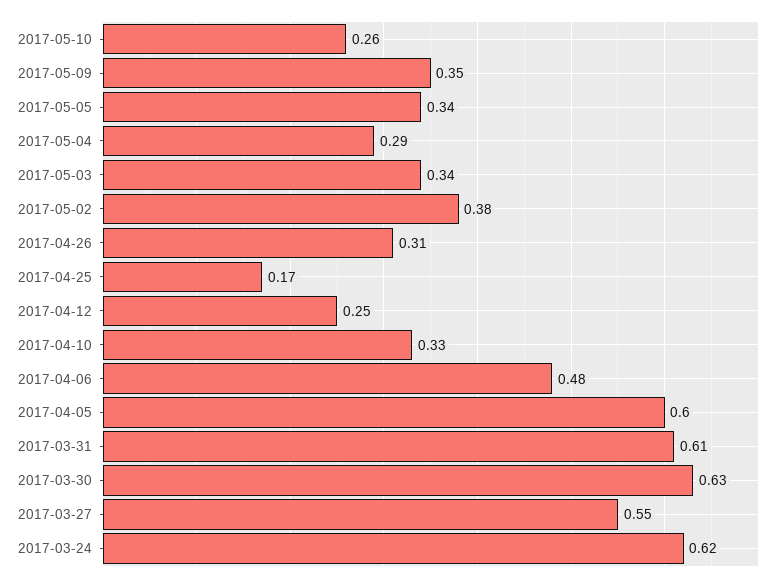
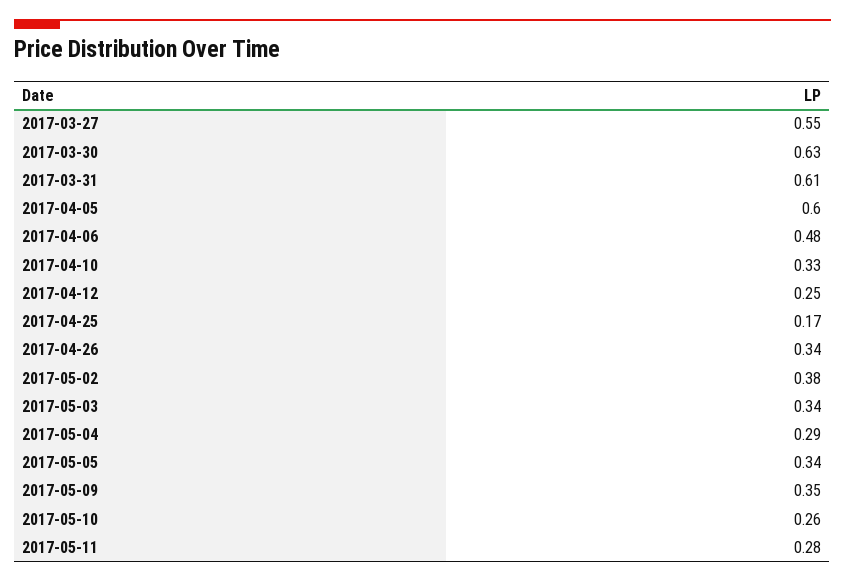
2017-04-26: 0.31 -> 0.34
2017-03-24: 0.62 -> none
2017-05-11: none -> 0.28

